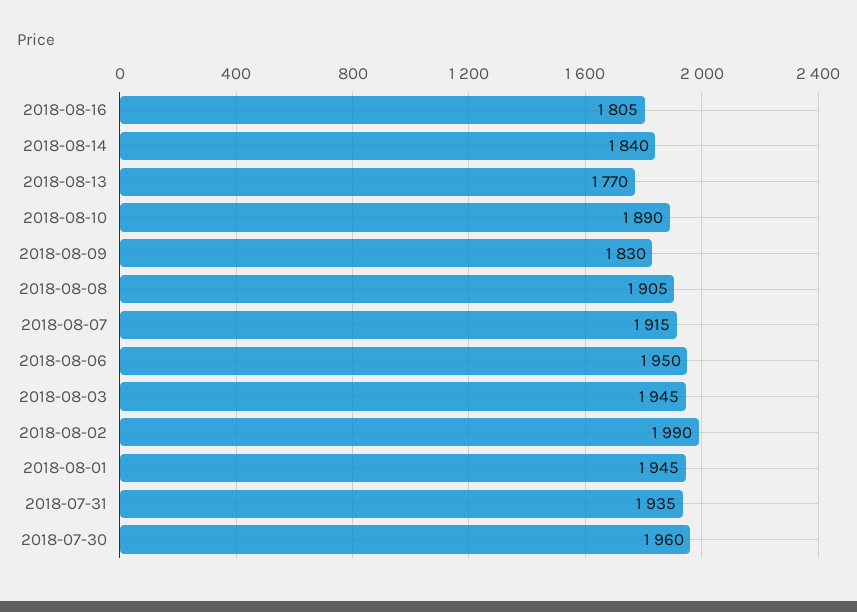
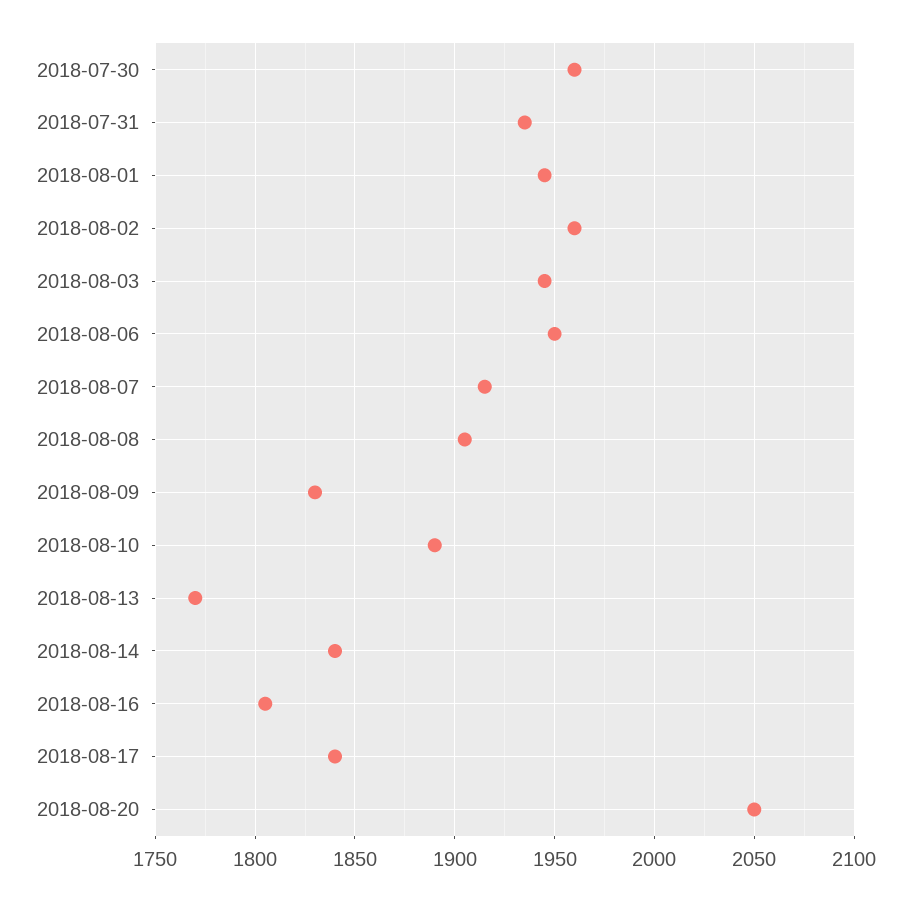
2018-08-02: 1990 -> 1960
2018-08-17: none -> 1840
2018-08-20: none -> 2050

